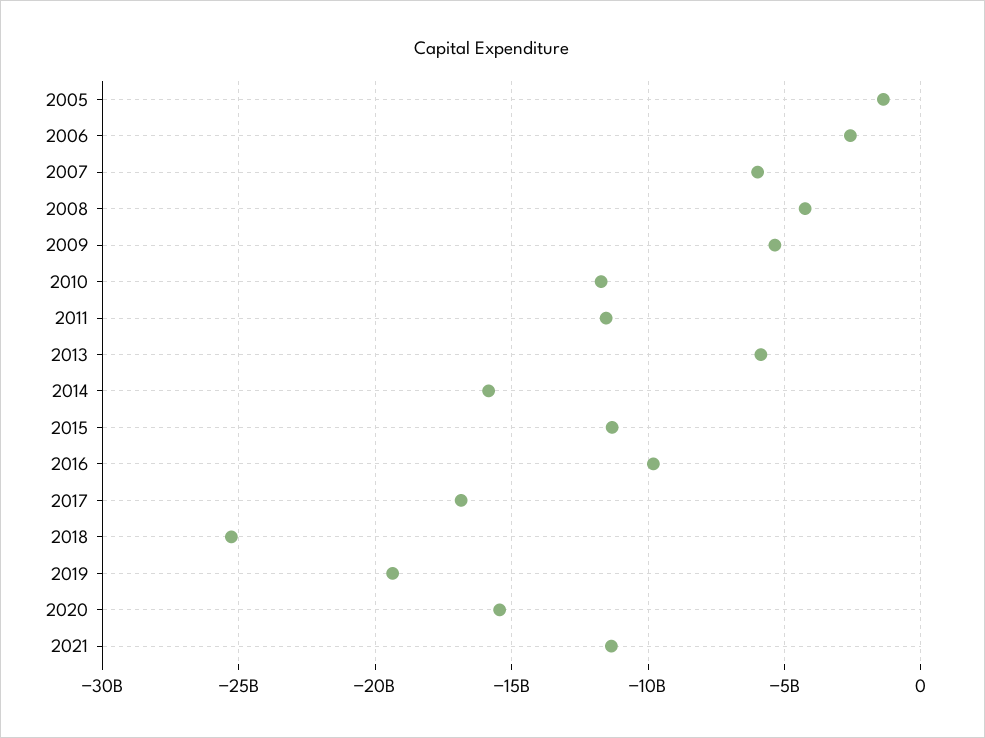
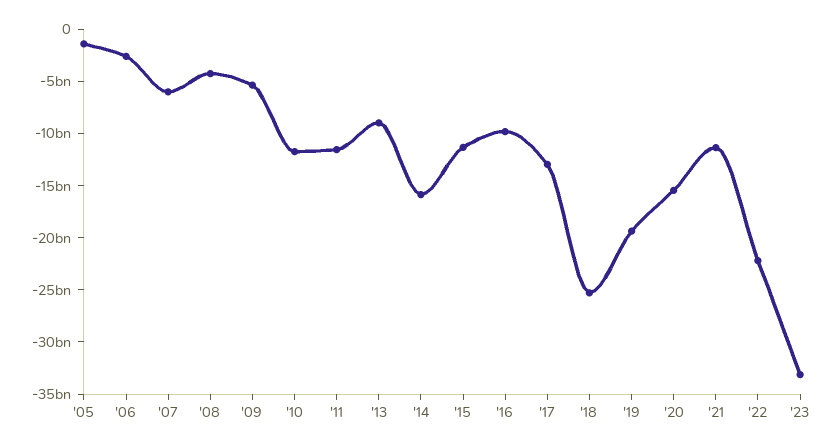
2013: -6000000000 -> -9000000000
2017: -17000000000 -> -13000000000
'22: none -> -22000000000
'23: none -> -33000000000

